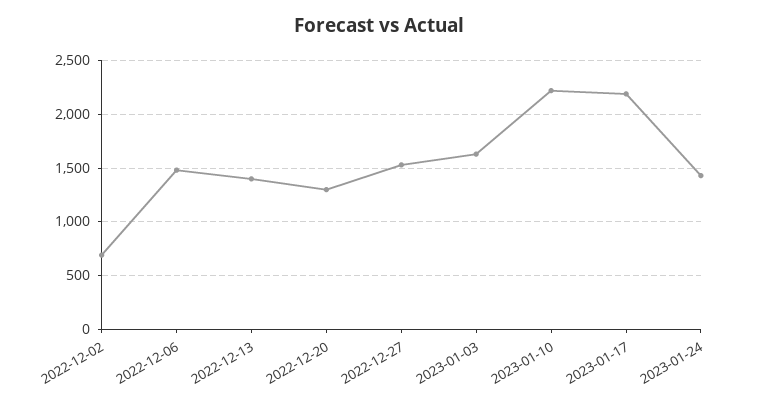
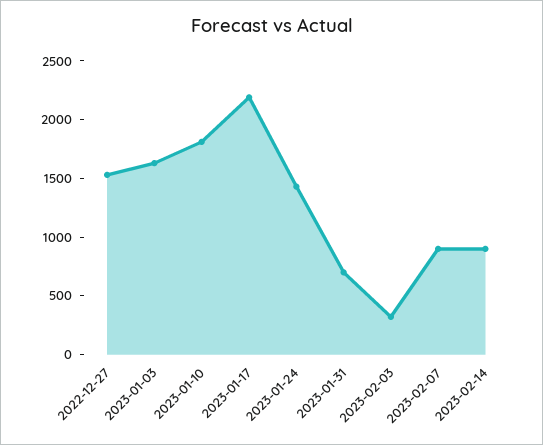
2022-12-02: 700 -> none
2022-12-06: 1500 -> none
2022-12-13: 1400 -> none
2022-12-20: 1300 -> none
2023-01-10: 2200 -> 1800
2023-01-31: none -> 700
2023-02-03: none -> 300
2023-02-07: none -> 900
2023-02-14: none -> 900

